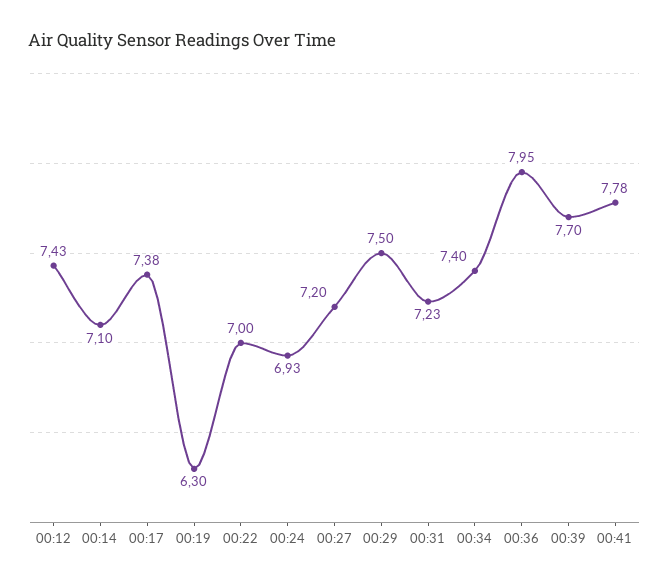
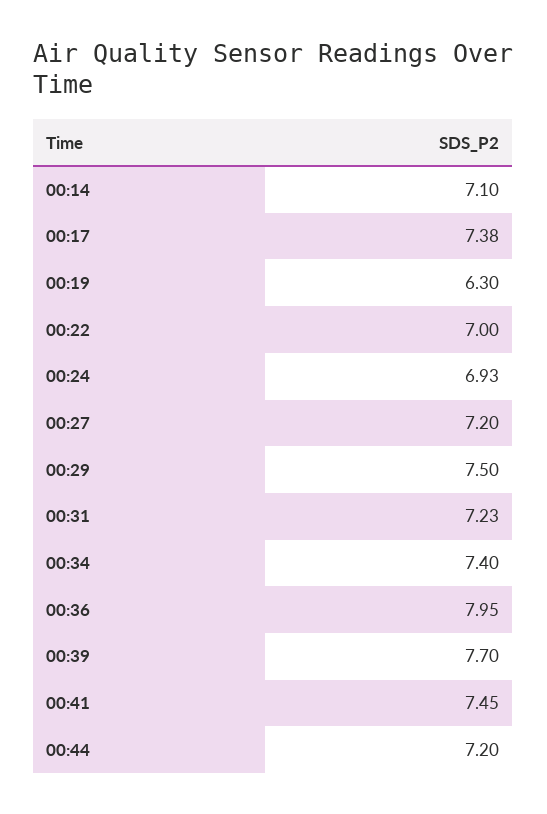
00:12: 7.43 -> none
00:41: 7.78 -> 7.45
00:44: none -> 7.2

